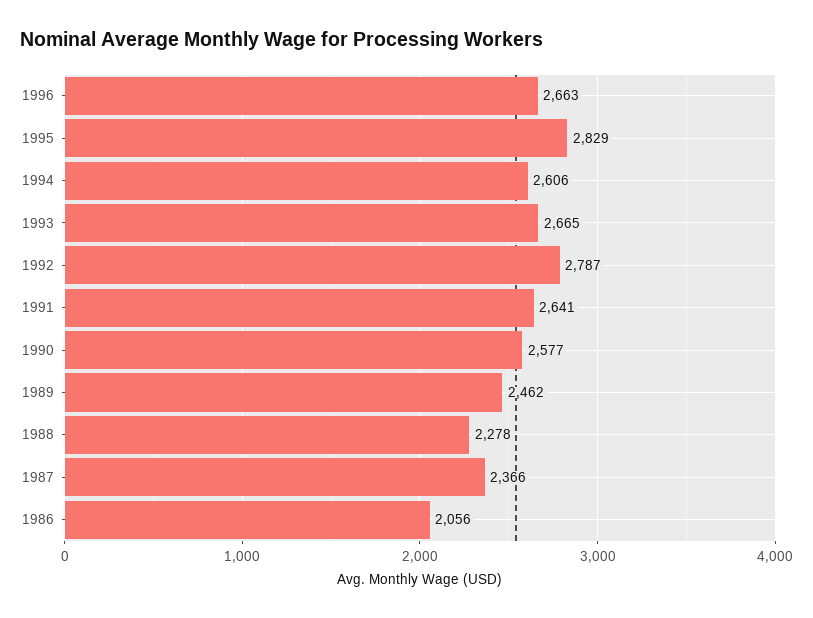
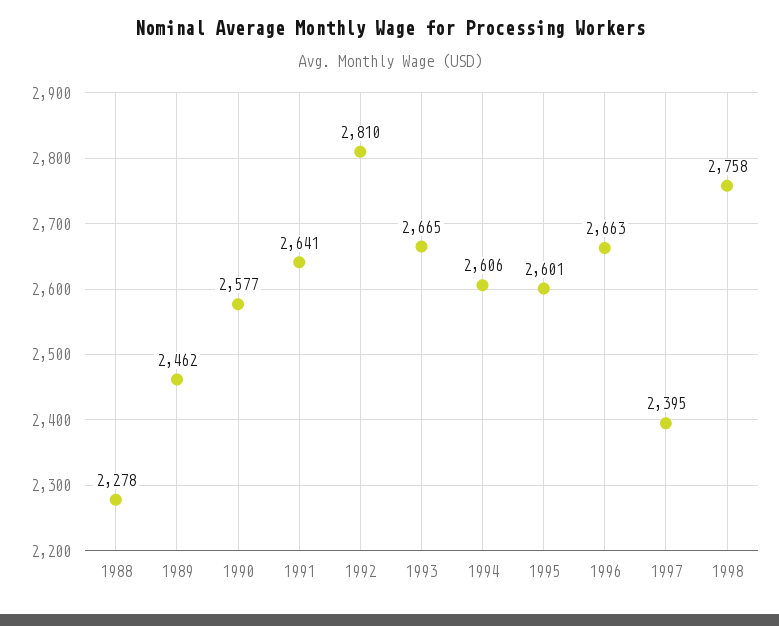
1995: 2829 -> 2601
1992: 2787 -> 2810
1987: 2366 -> none
1986: 2056 -> none
1997: none -> 2395
1998: none -> 2758

